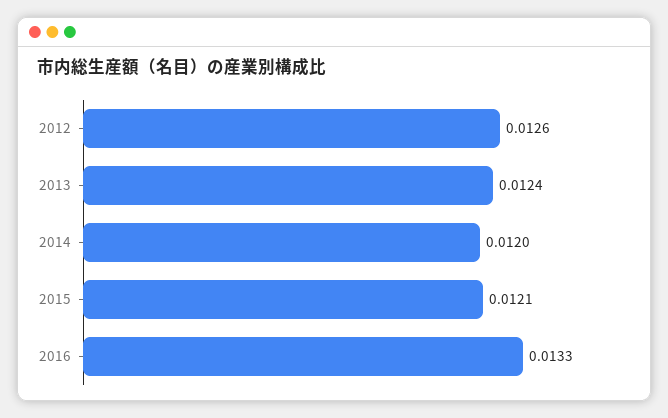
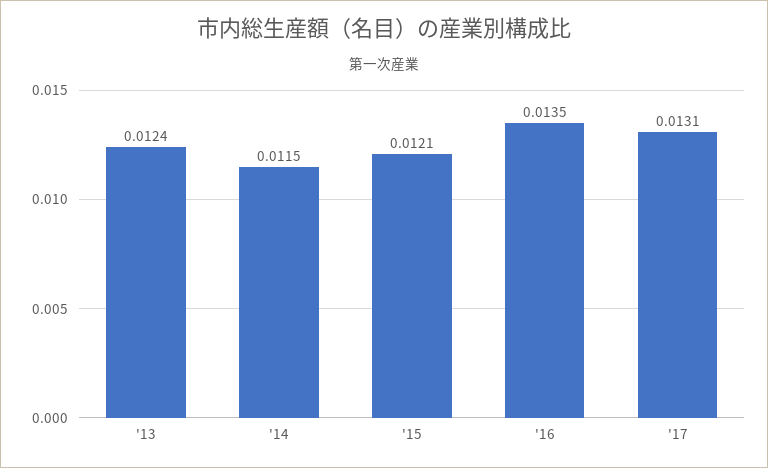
2012: 0.0126 -> none
2014: 0.012 -> 0.0115
2016: 0.0133 -> 0.0135
'17: none -> 0.0131

